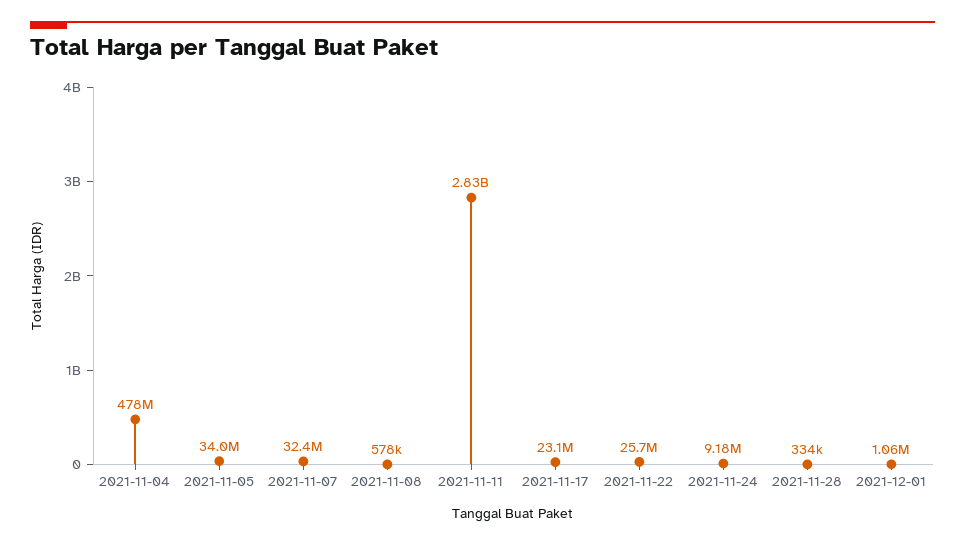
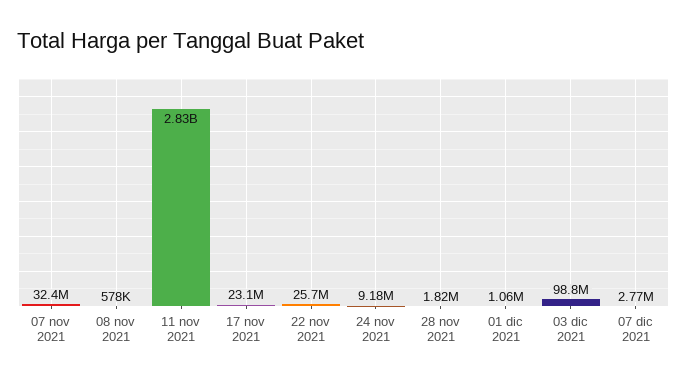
2021-11-04: 478000000 -> none
2021-11-05: 34000000 -> none
2021-11-28: 334000 -> 1820000
03 dic 2021: none -> 98800000
07 dic 2021: none -> 2770000

